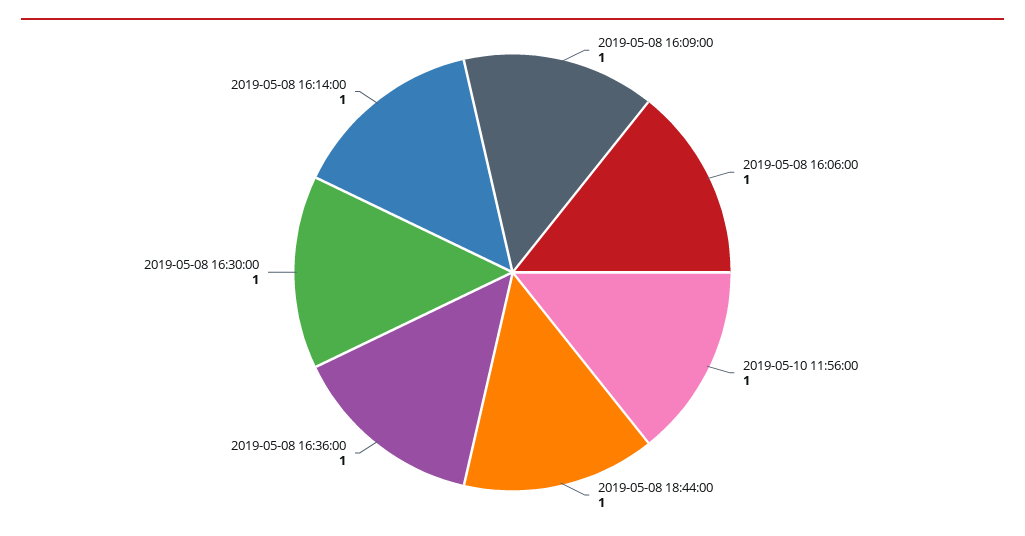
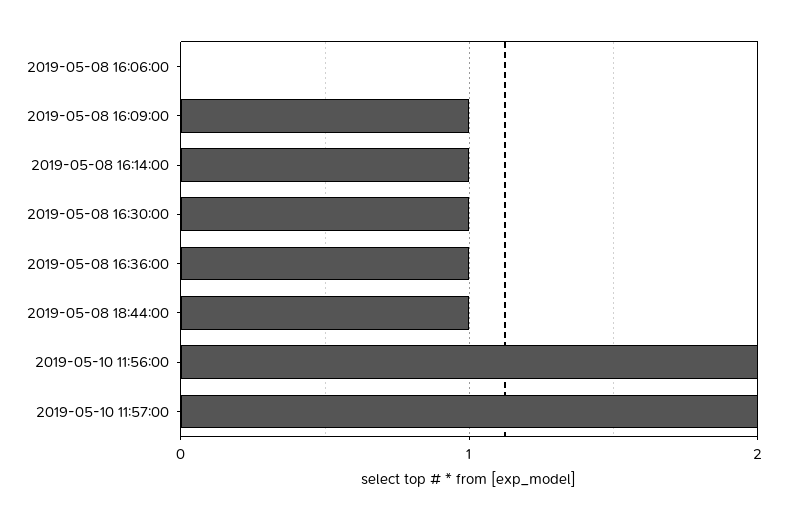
2019-05-08 16:06:00: 1 -> 0
2019-05-10 11:56:00: 1 -> 2
2019-05-10 11:57:00: none -> 2

